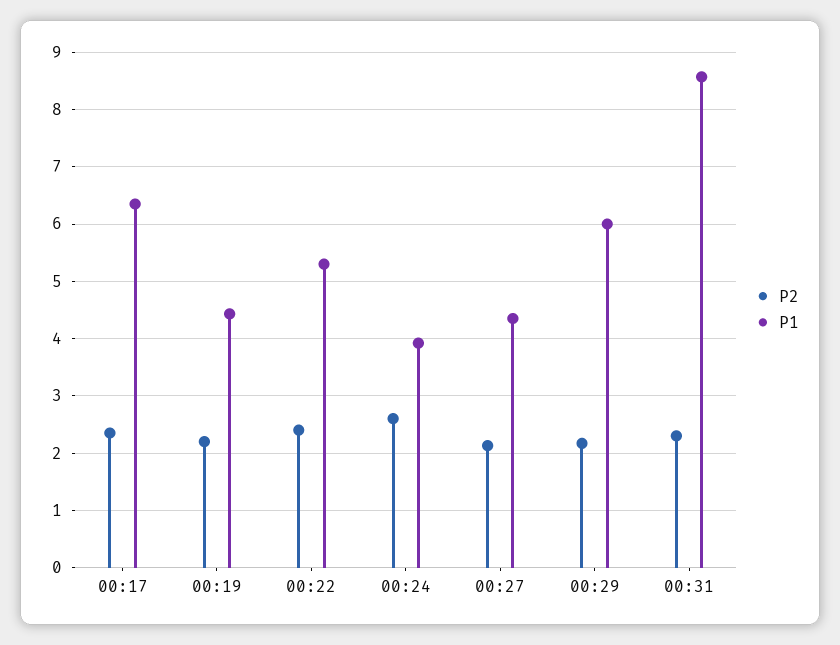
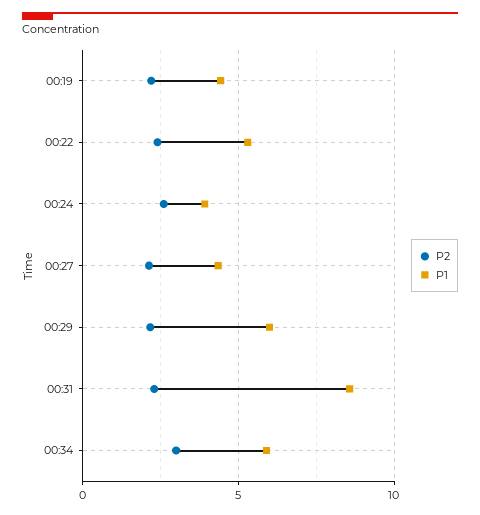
P2, 00:17: 2.4 -> none
P1, 00:17: 6.4 -> none
P2, 00:34: none -> 3
P1, 00:34: none -> 6

